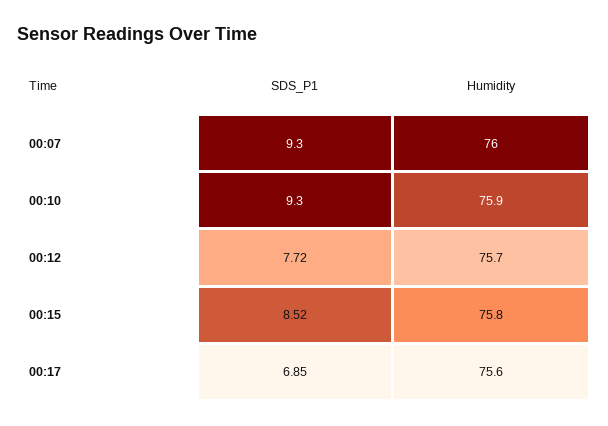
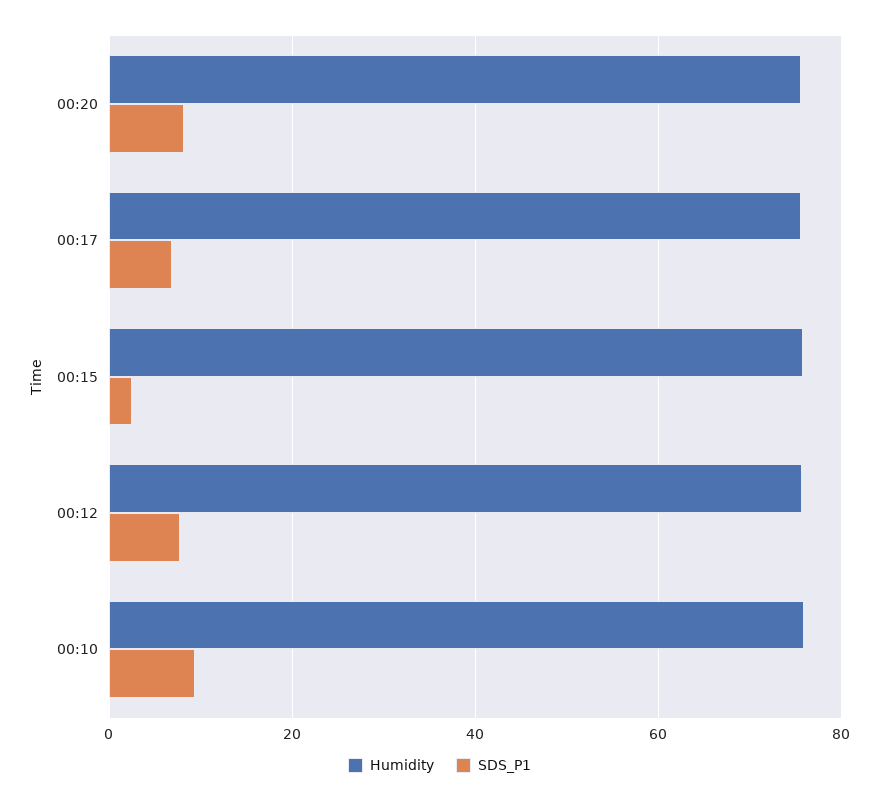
SDS_P1, 00:07: 9.3 -> none
Humidity, 00:07: 76 -> none
SDS_P1, 00:15: 8.52 -> 2
Humidity, 00:20: none -> 76
SDS_P1, 00:20: none -> 8

